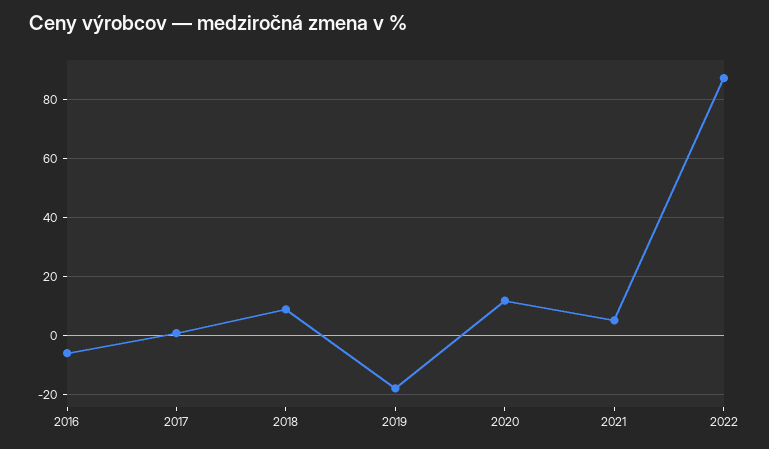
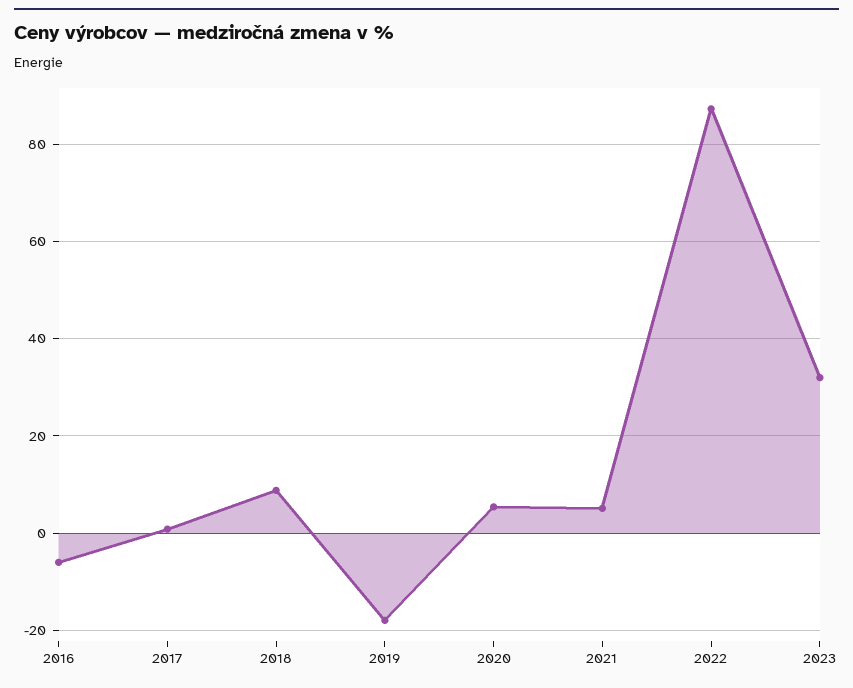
2020: 12.5 -> 6
2023: none -> 32

